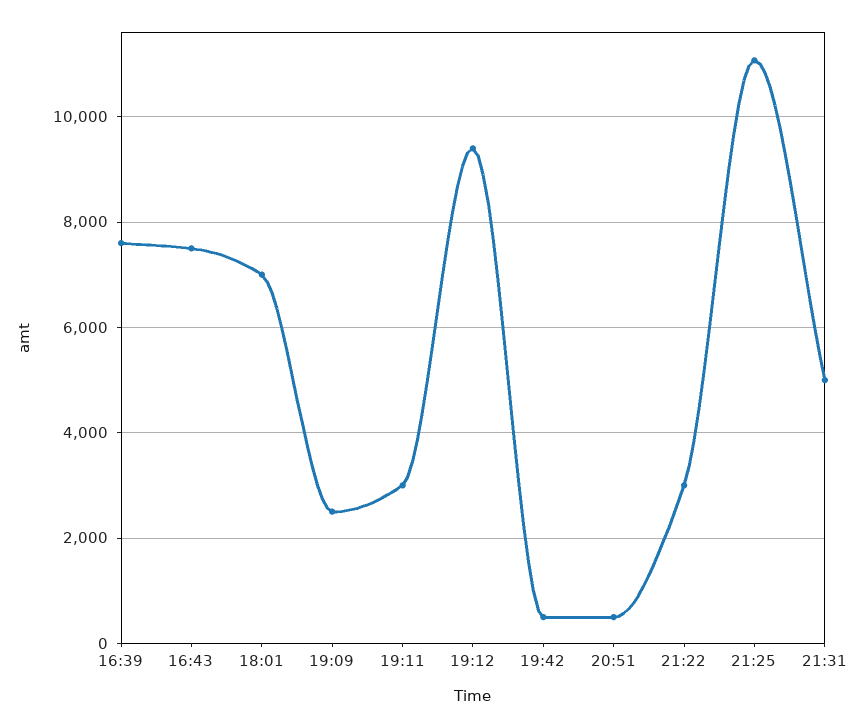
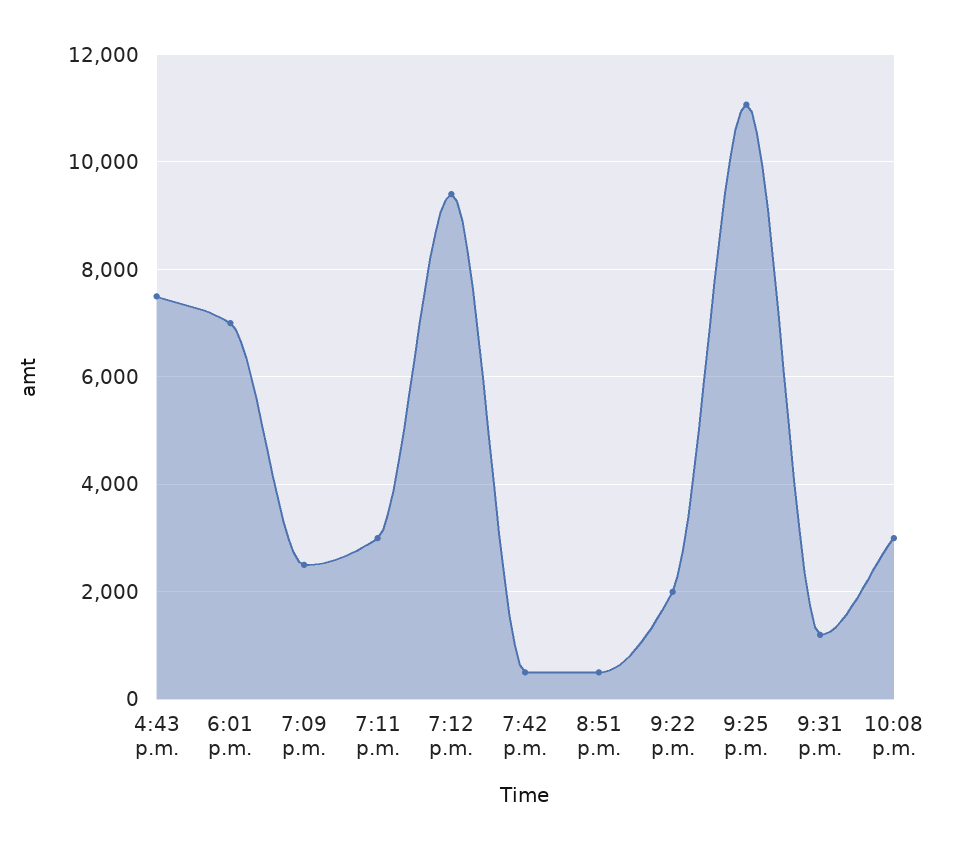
16:39: 7600 -> none
21:22: 3000 -> 2000
21:31: 5000 -> 1200
10:08 p.m.: none -> 3000

